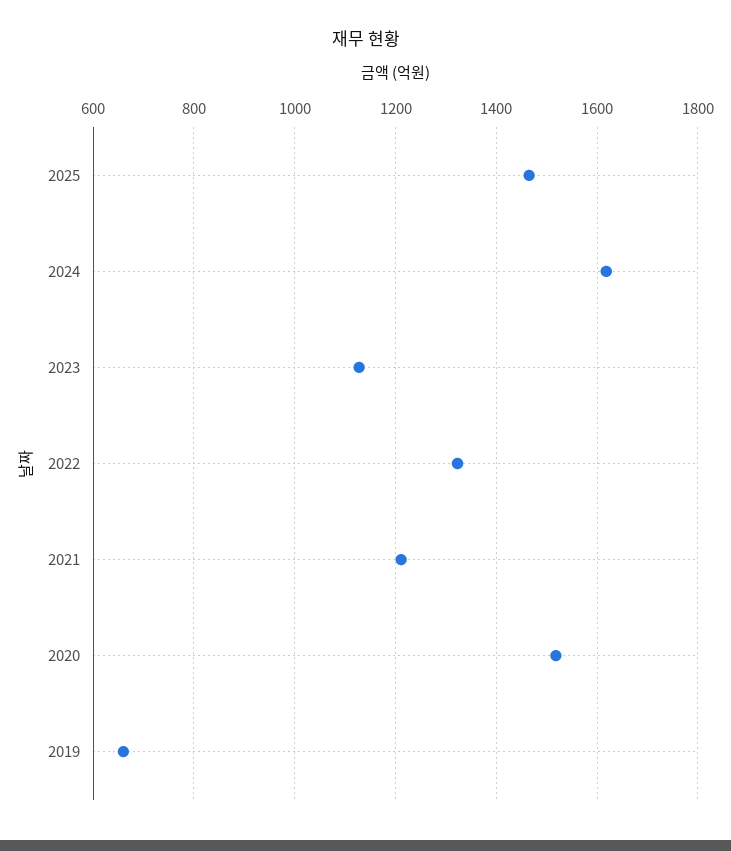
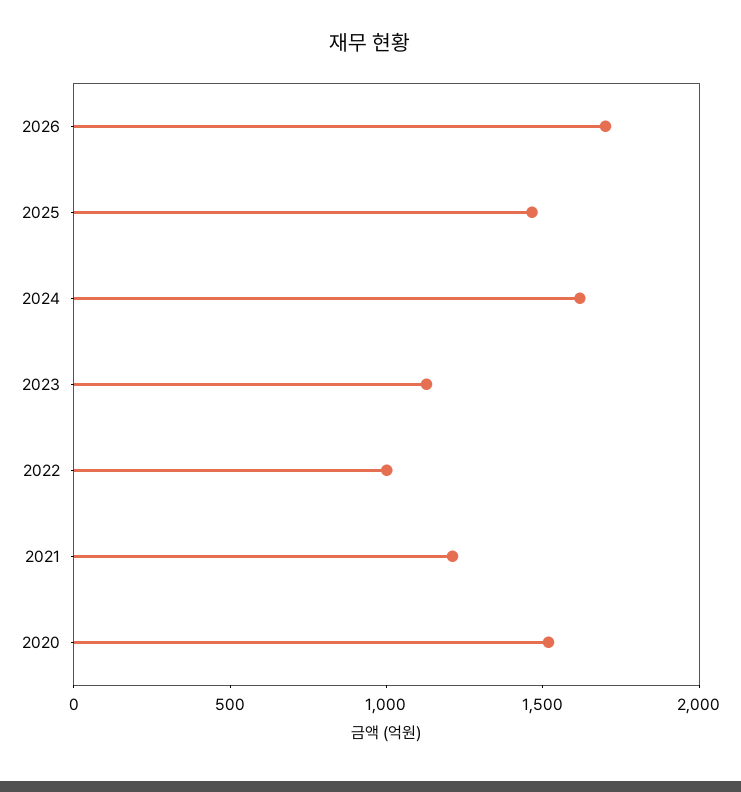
2022: 1320 -> 1000
2019: 660 -> none
2026: none -> 1700

